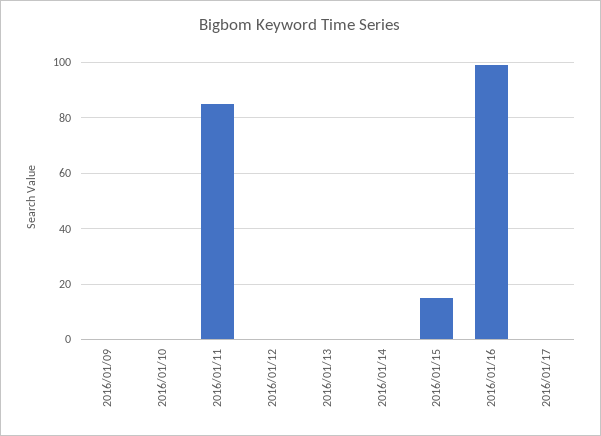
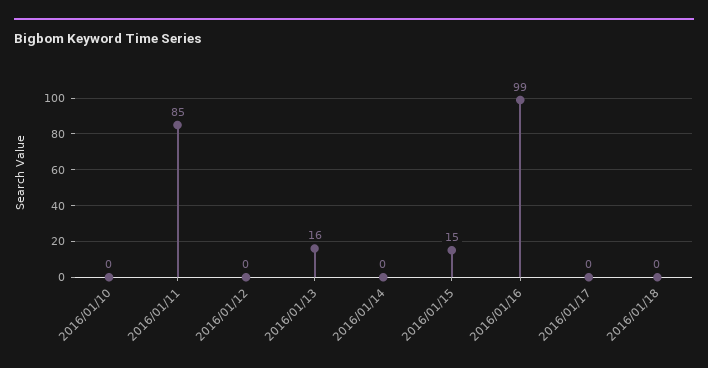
2016/01/09: 0 -> none
2016/01/13: 0 -> 16
2016/01/18: none -> 0

